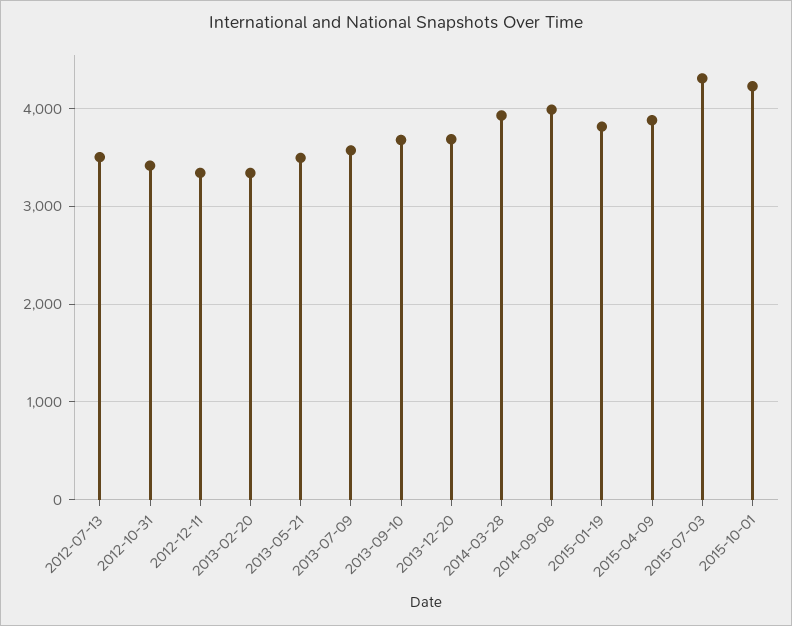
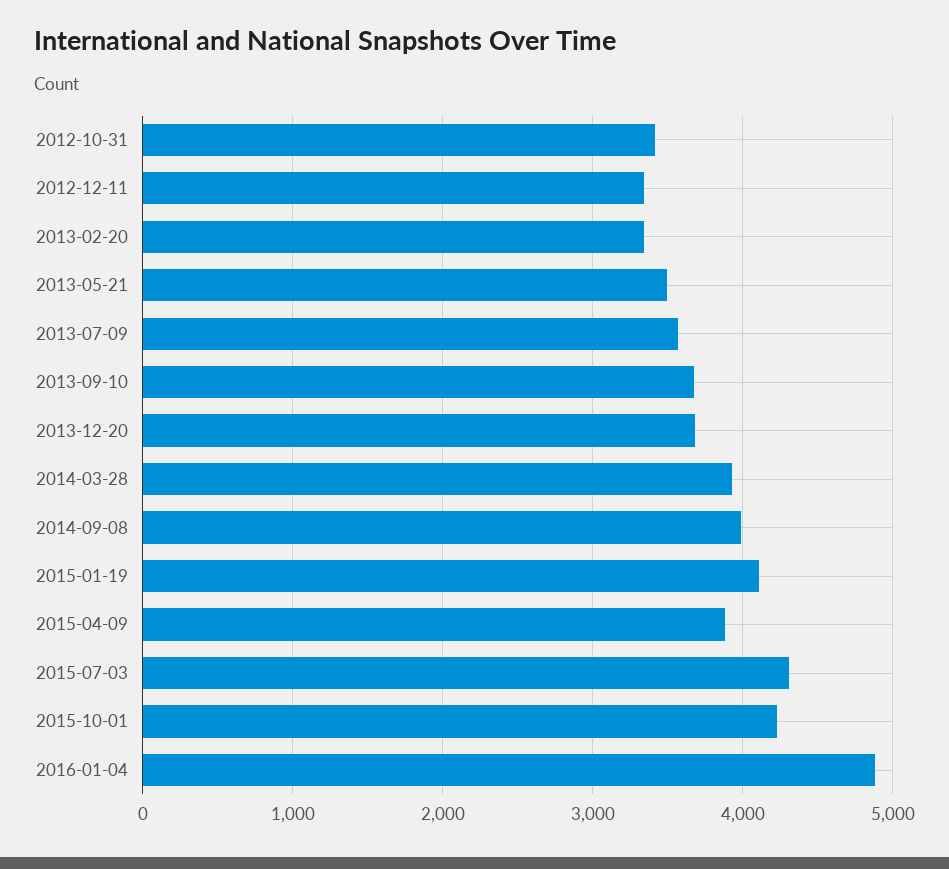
2012-07-13: 3500 -> none
2015-01-19: 3800 -> 4100
2016-01-04: none -> 4900

